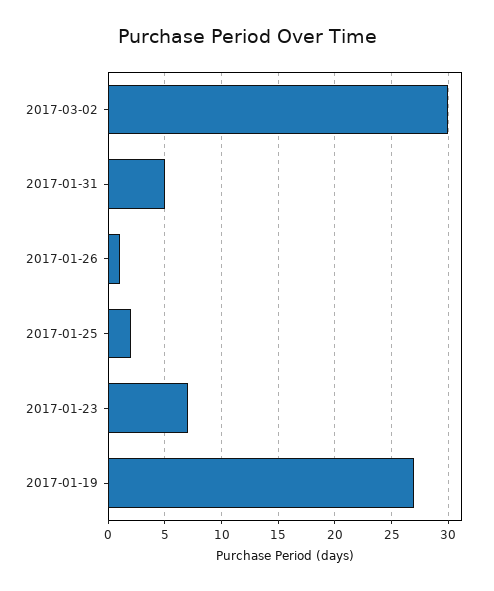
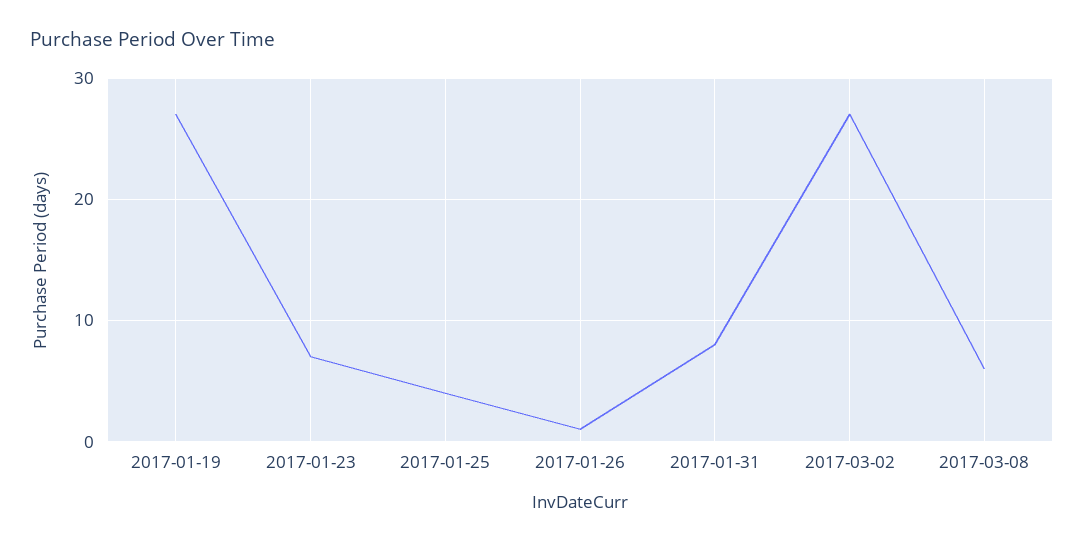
2017-03-02: 30 -> 27
2017-01-31: 5 -> 8
2017-01-25: 2 -> 4
2017-03-08: none -> 6

